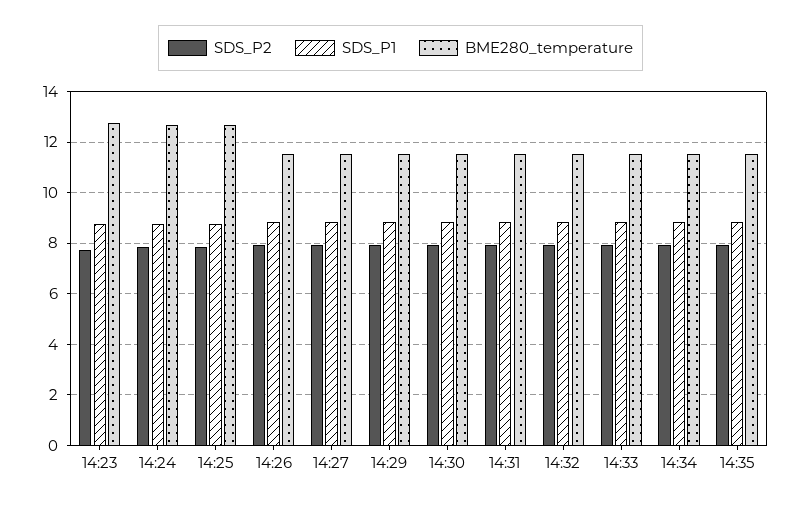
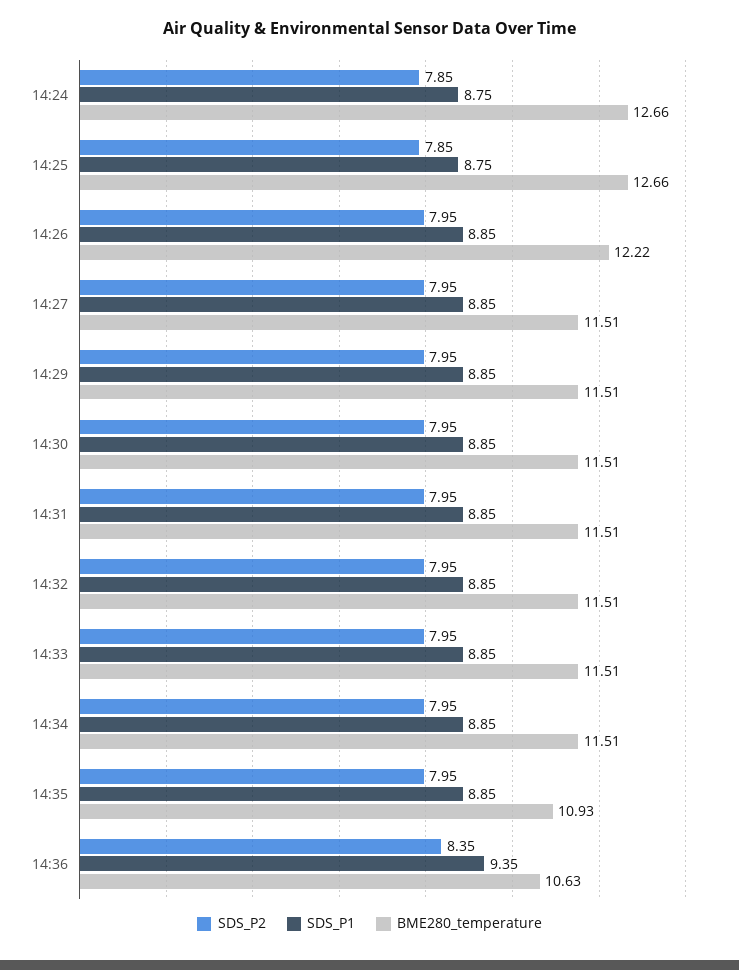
SDS_P2, 14:23: 7.75 -> none
SDS_P1, 14:23: 8.75 -> none
BME280_temperature, 14:23: 12.75 -> none
BME280_temperature, 14:26: 11.5 -> 12.22
BME280_temperature, 14:35: 11.5 -> 10.93
SDS_P2, 14:36: none -> 8.35
SDS_P1, 14:36: none -> 9.35
BME280_temperature, 14:36: none -> 10.63

